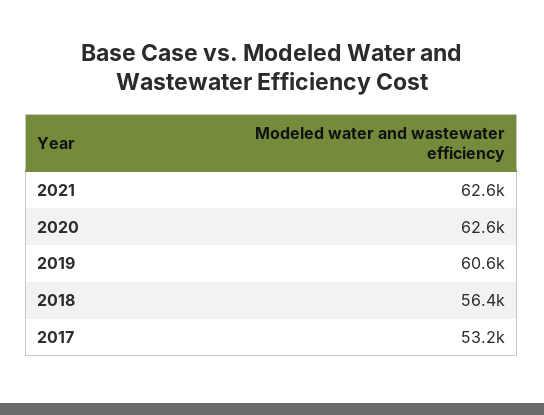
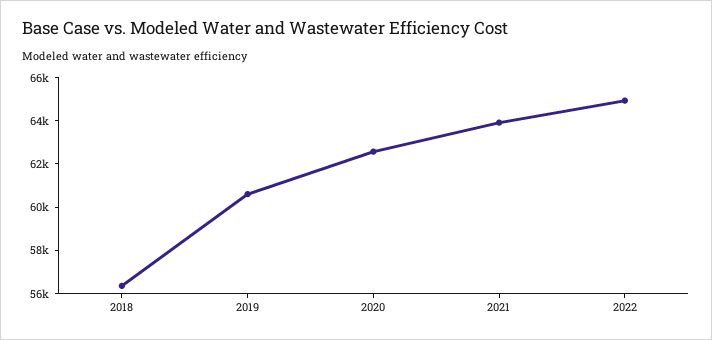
2021: 62600 -> 64000
2017: 53200 -> none
2022: none -> 65000

